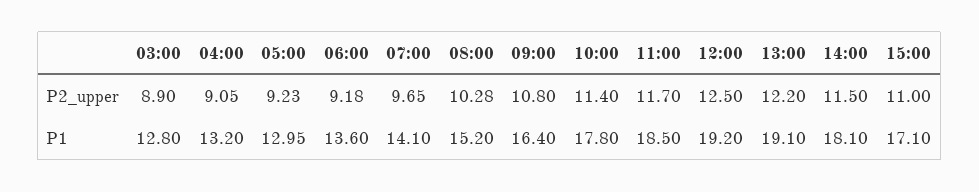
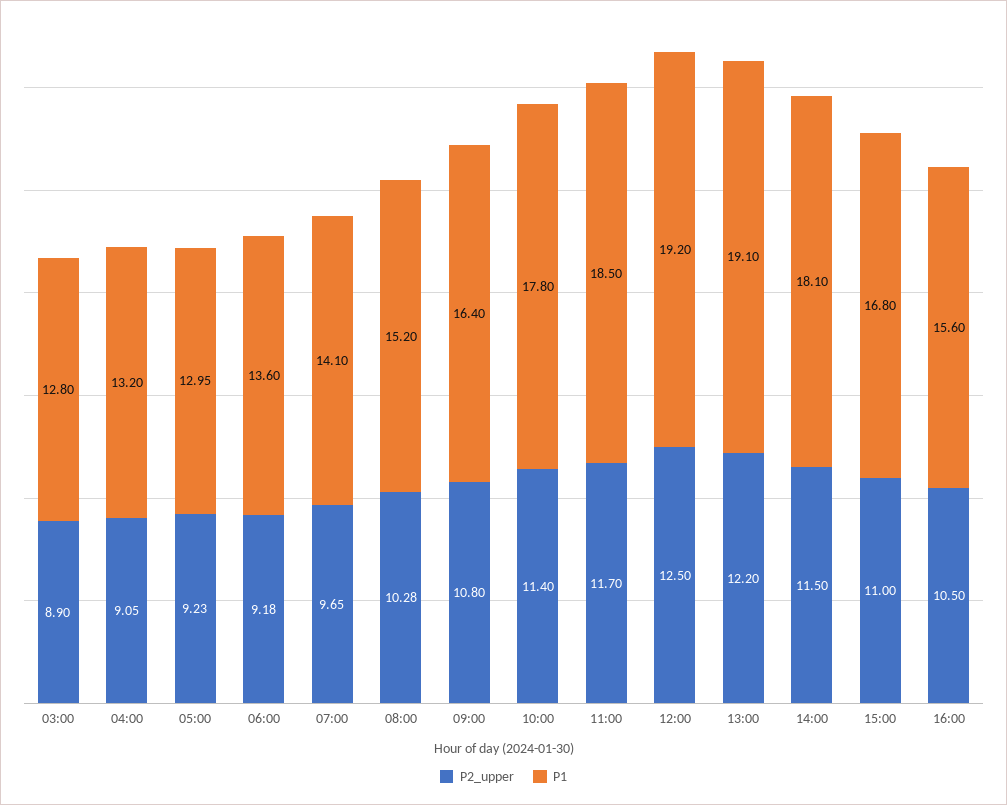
P1, 15:00: 17.1 -> 16.8
P2_upper, 16:00: none -> 10.5
P1, 16:00: none -> 15.6

